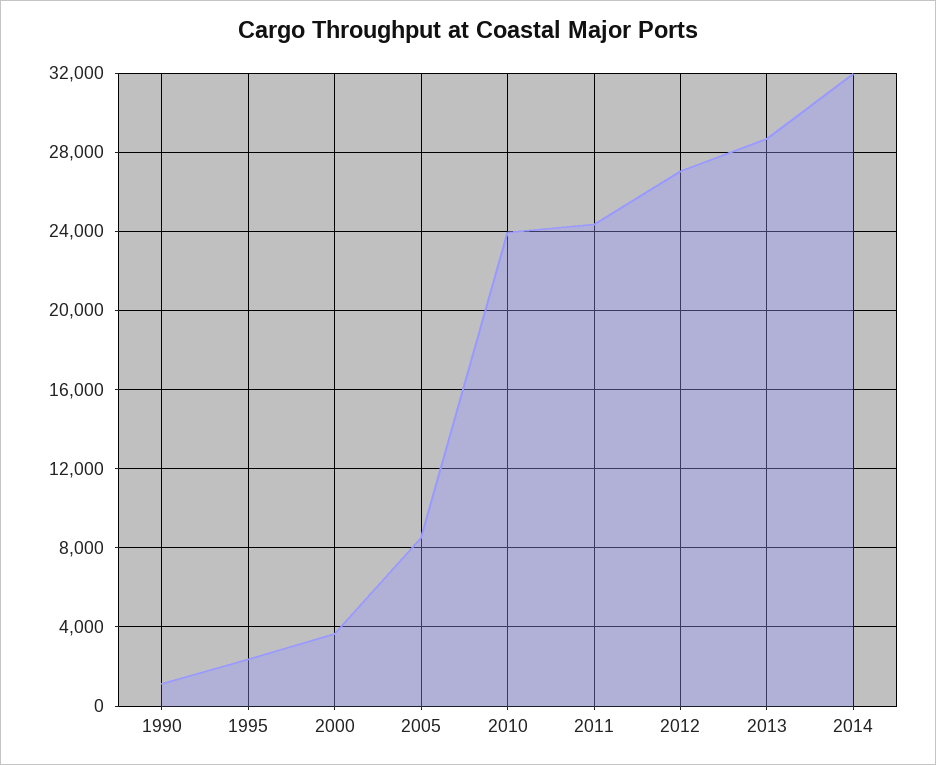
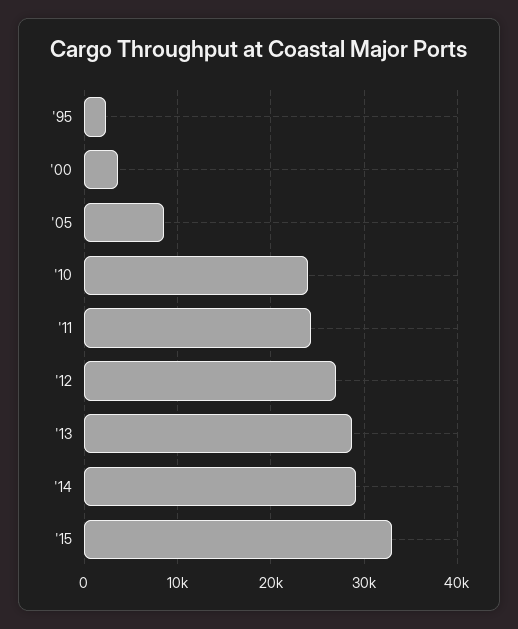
1990: 1000 -> none
2014: 32000 -> 29000
'15: none -> 33000

